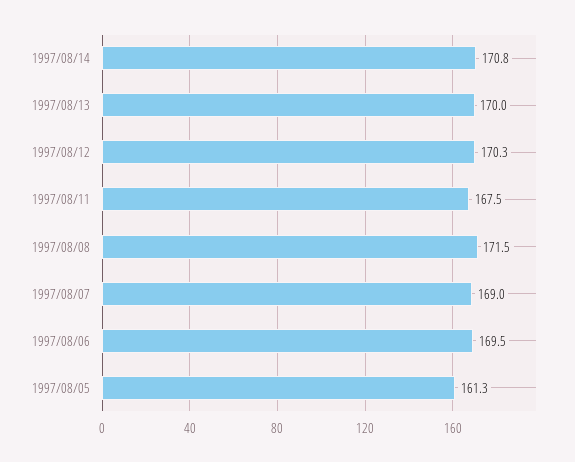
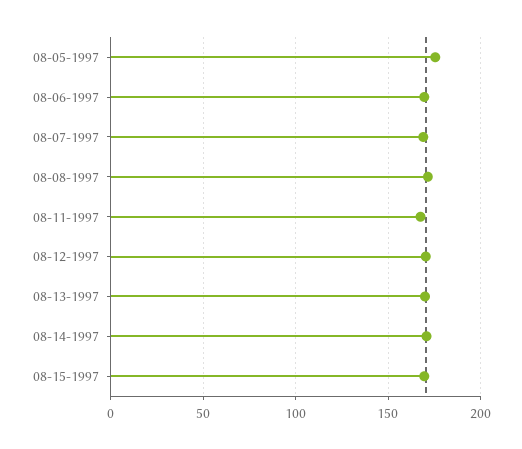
1997/08/05: 161.3 -> 175
08-15-1997: none -> 170

